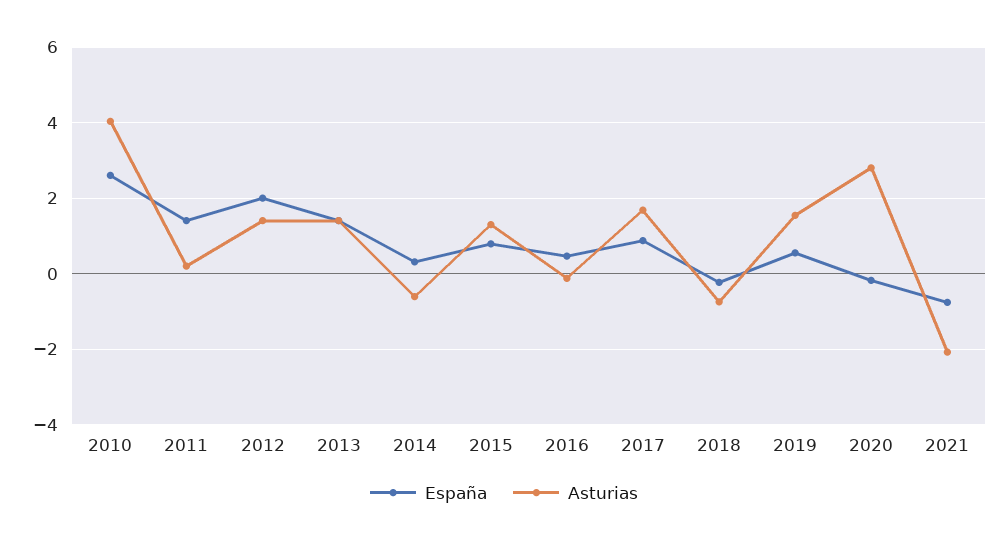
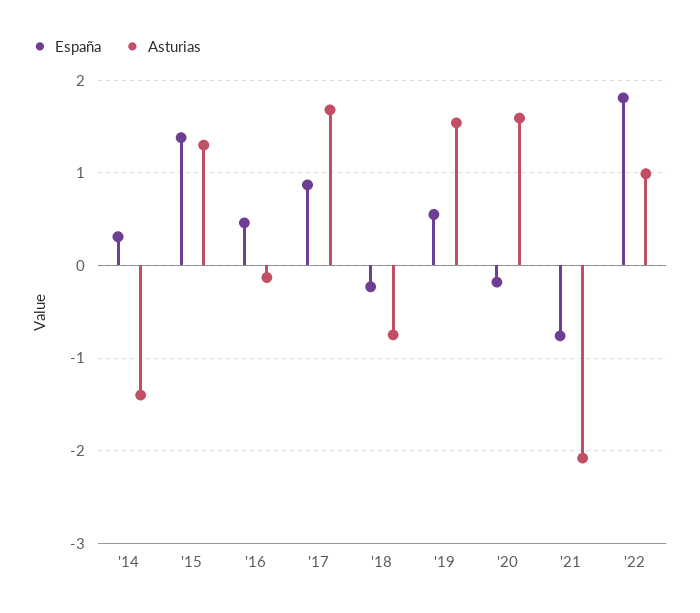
España, 2010: 2.6 -> none
Asturias, 2010: 4 -> none
España, 2011: 1.4 -> none
Asturias, 2011: 0.2 -> none
España, 2012: 2 -> none
Asturias, 2012: 1.4 -> none
España, 2013: 1.4 -> none
Asturias, 2013: 1.4 -> none
Asturias, 2014: -0.6 -> -1.4
España, 2015: 0.8 -> 1.4
Asturias, 2020: 2.8 -> 1.6
España, '22: none -> 1.8
Asturias, '22: none -> 1

